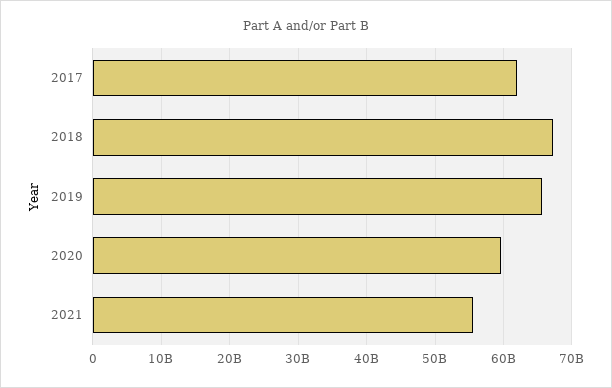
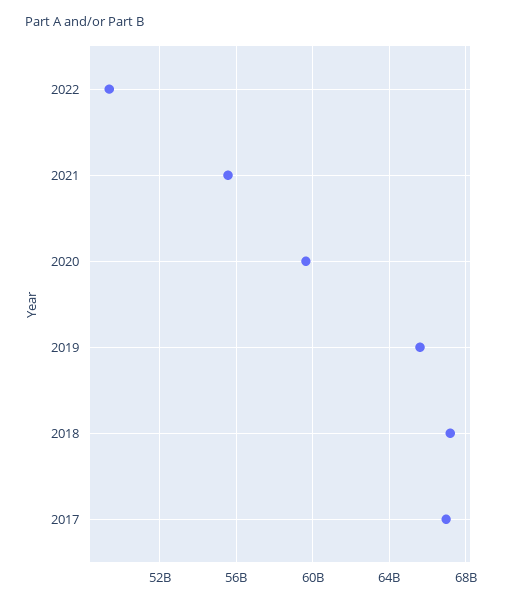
2017: 62000000000 -> 67000000000
2022: none -> 49500000000

